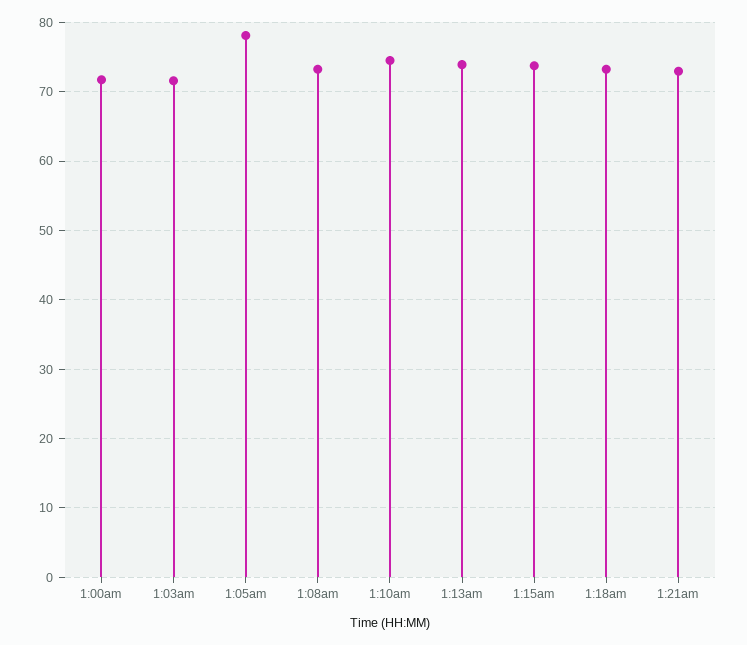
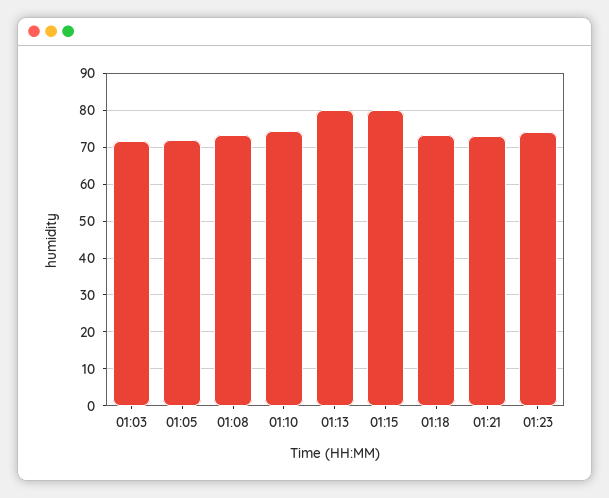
1:00am: 72 -> none
1:05am: 78 -> 72
1:13am: 74 -> 80
1:15am: 74 -> 80
01:23: none -> 74

